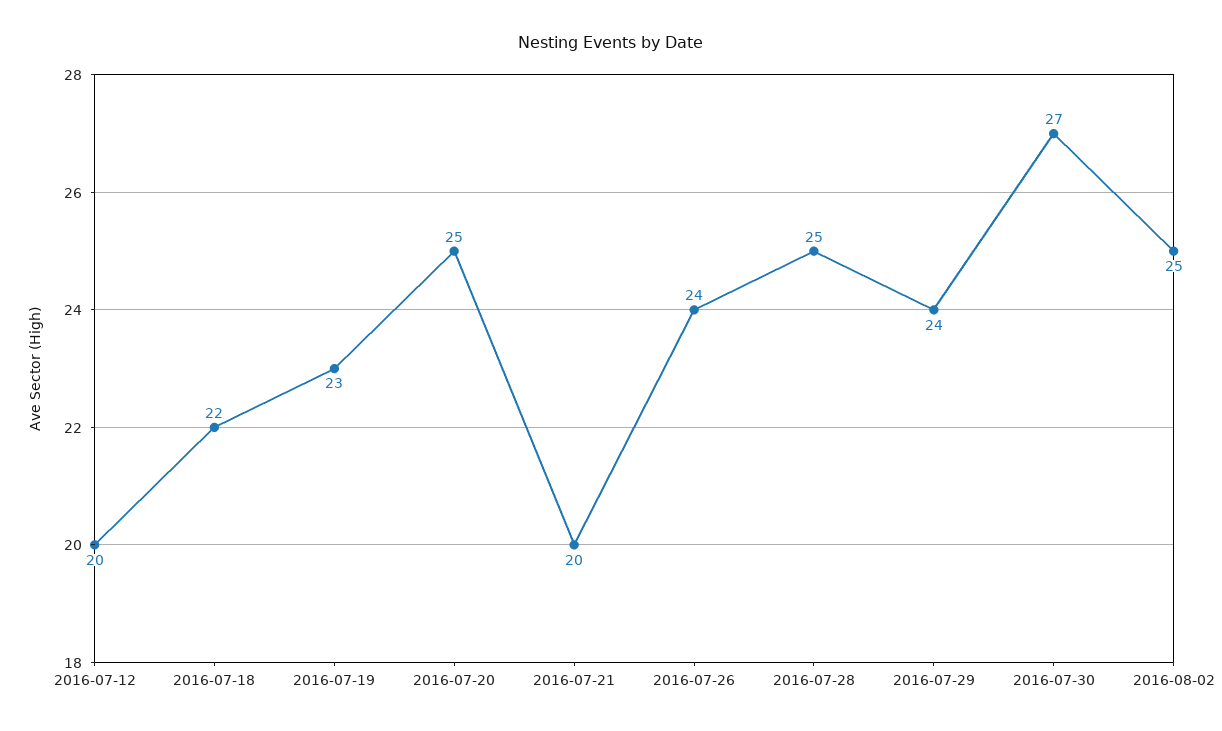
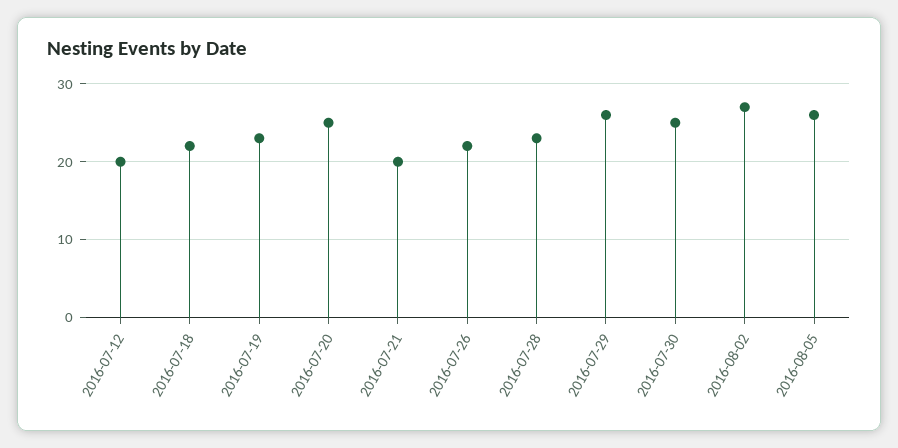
2016-07-26: 24 -> 22
2016-07-28: 25 -> 23
2016-07-29: 24 -> 26
2016-07-30: 27 -> 25
2016-08-02: 25 -> 27
2016-08-05: none -> 26

